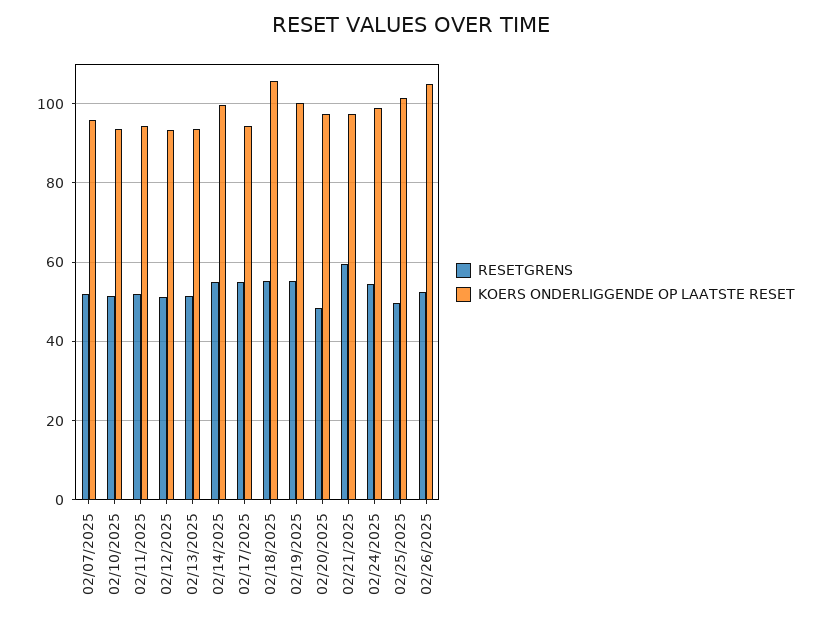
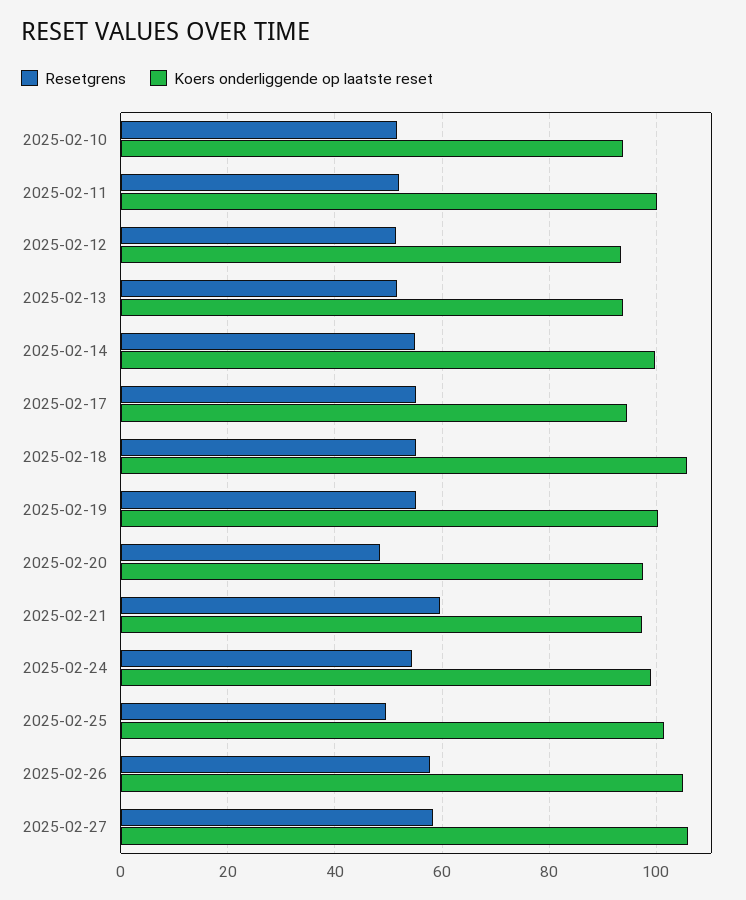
RESETGRENS, 02/07/2025: 52 -> none
KOERS ONDERLIGGENDE OP LAATSTE RESET, 02/07/2025: 96 -> none
KOERS ONDERLIGGENDE OP LAATSTE RESET, 02/11/2025: 94 -> 100
RESETGRENS, 02/26/2025: 52 -> 58
RESETGRENS, 2025-02-27: none -> 58
KOERS ONDERLIGGENDE OP LAATSTE RESET, 2025-02-27: none -> 106

